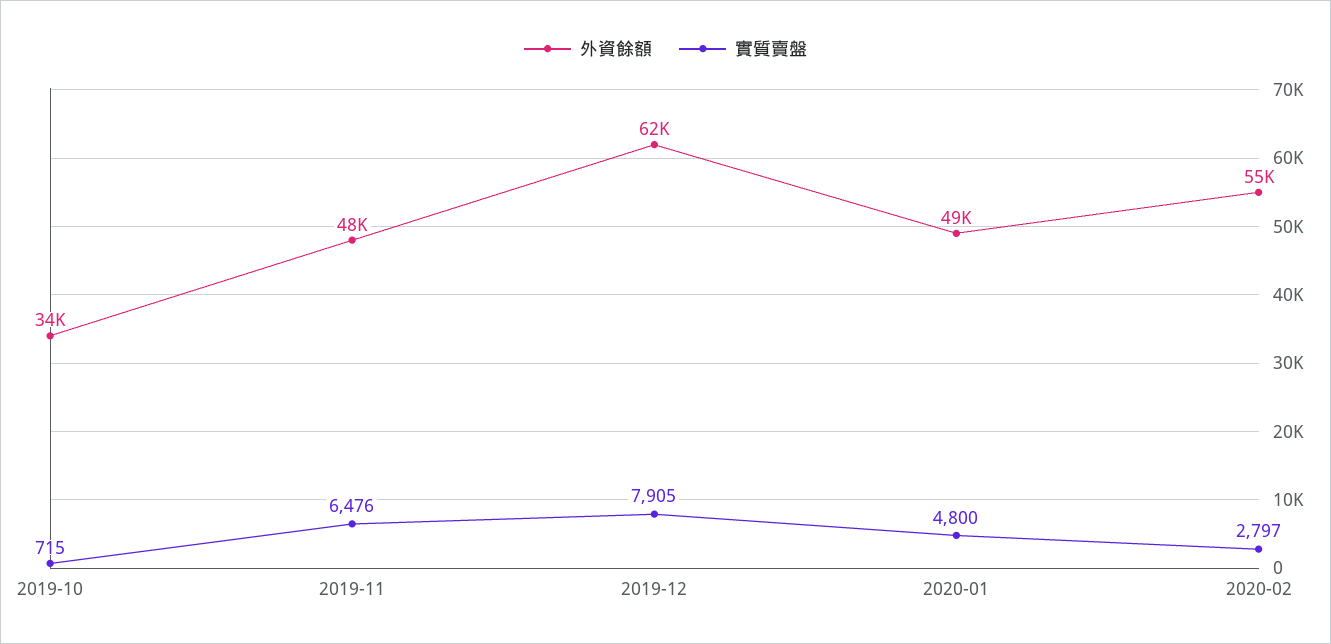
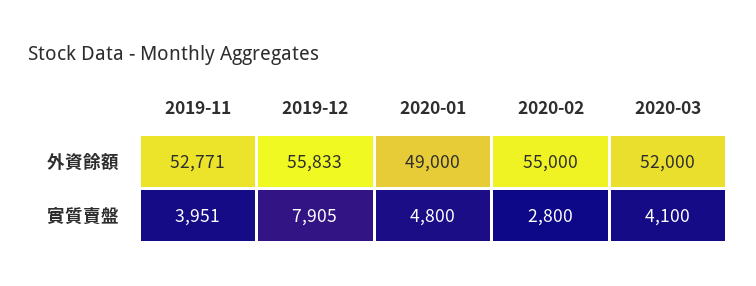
外資餘額, 2019-10: 34000 -> none
實質賣盤, 2019-10: 715 -> none
外資餘額, 2019-11: 48000 -> 52771
實質賣盤, 2019-11: 6476 -> 3951
外資餘額, 2019-12: 62000 -> 55833
實質賣盤, 2020-02: 2797 -> 2800
外資餘額, 2020-03: none -> 52000
實質賣盤, 2020-03: none -> 4100

